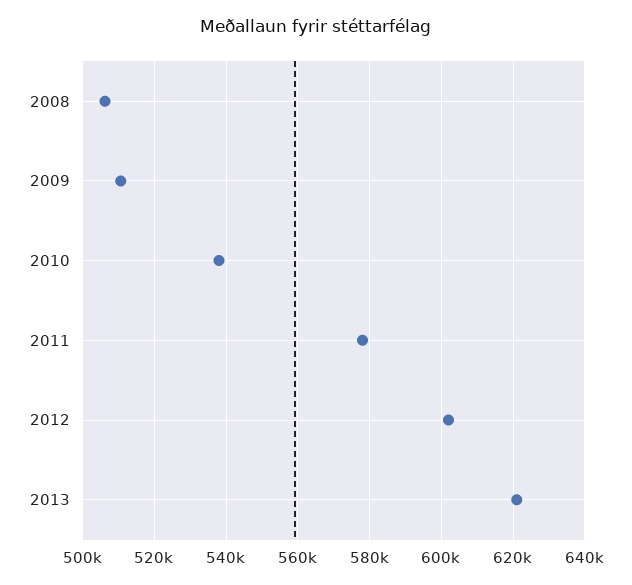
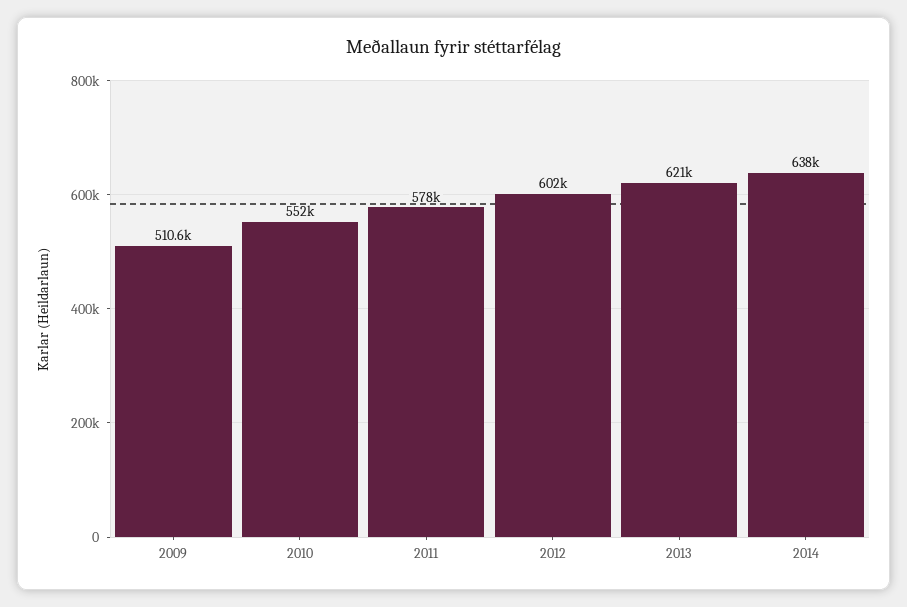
2008: 506000 -> none
2010: 538000 -> 552000
2014: none -> 638000

